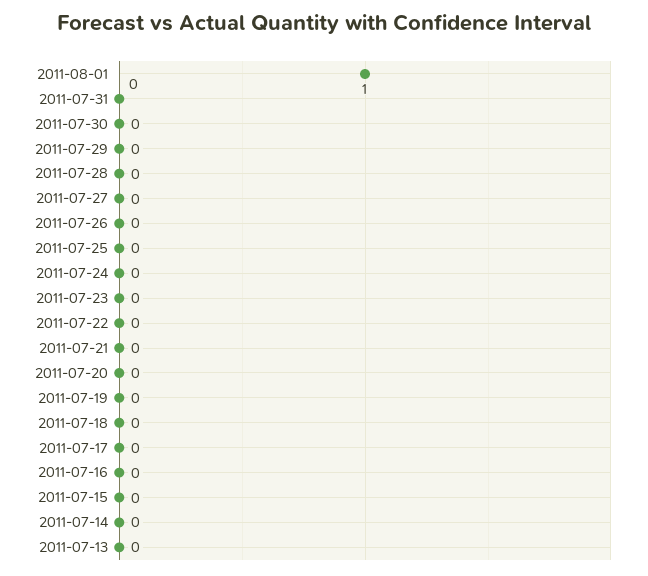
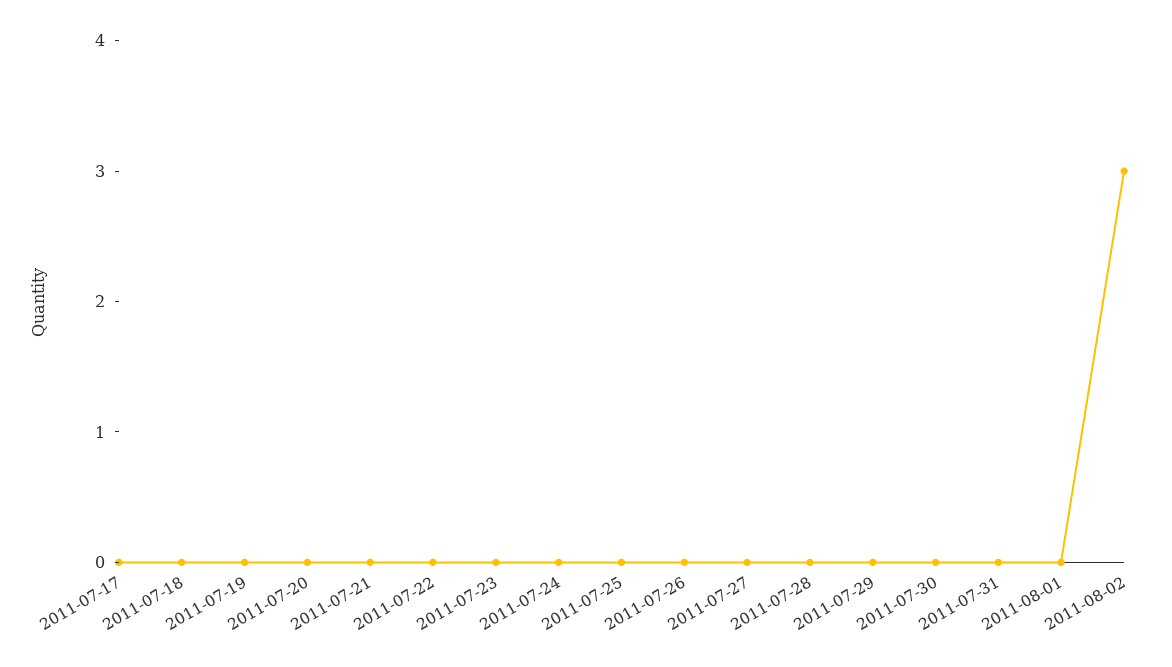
2011-08-01: 1 -> 0
2011-07-16: 0 -> none
2011-07-15: 0 -> none
2011-07-14: 0 -> none
2011-07-13: 0 -> none
2011-08-02: none -> 3

